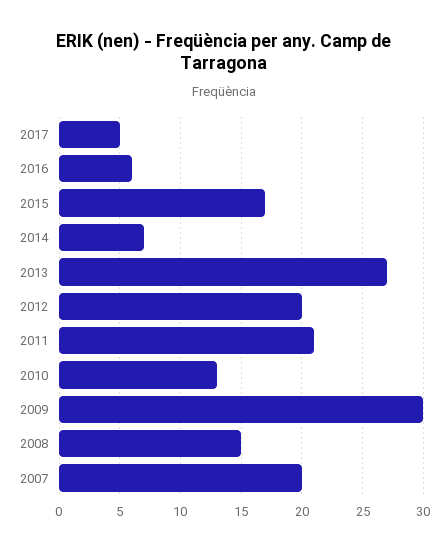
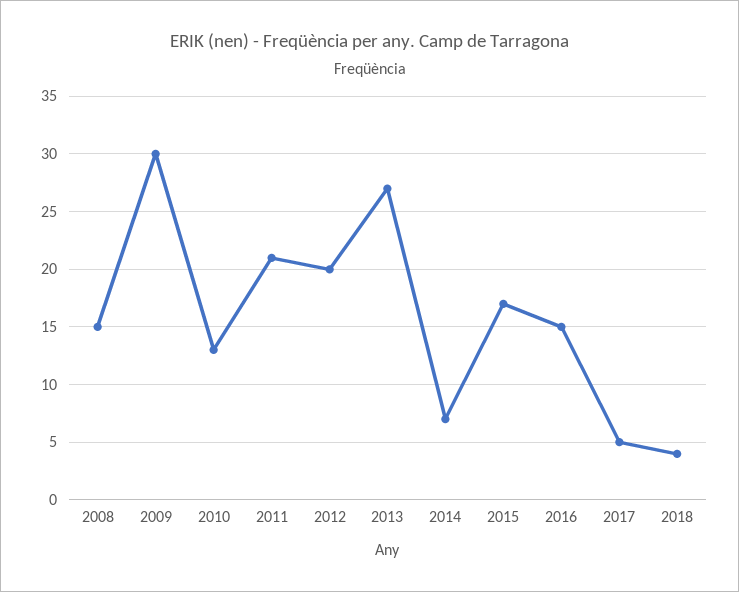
2016: 6 -> 15
2007: 20 -> none
2018: none -> 4

